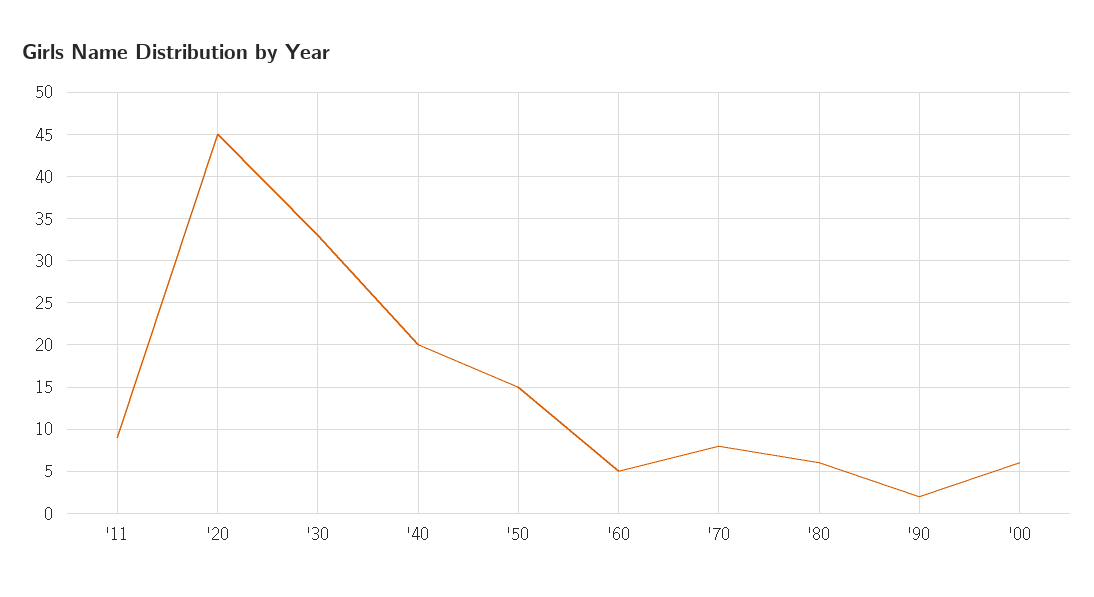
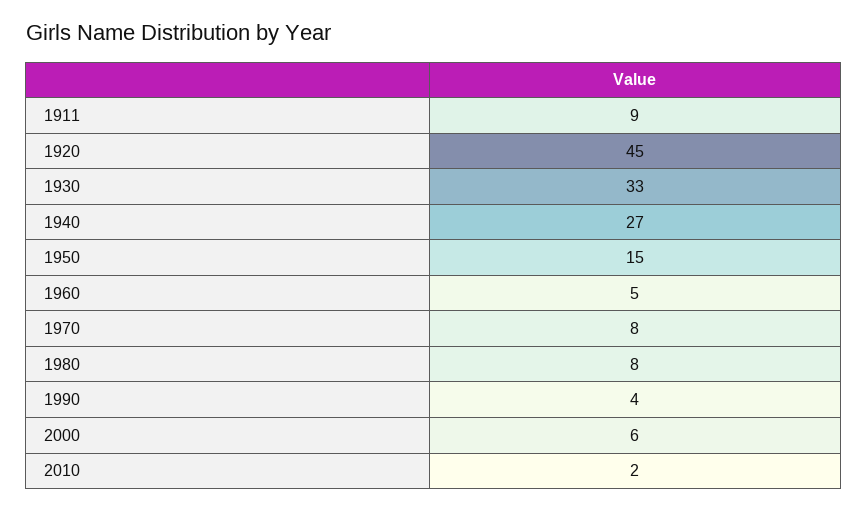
'40: 20 -> 27
'80: 6 -> 8
'90: 2 -> 4
2010: none -> 2

